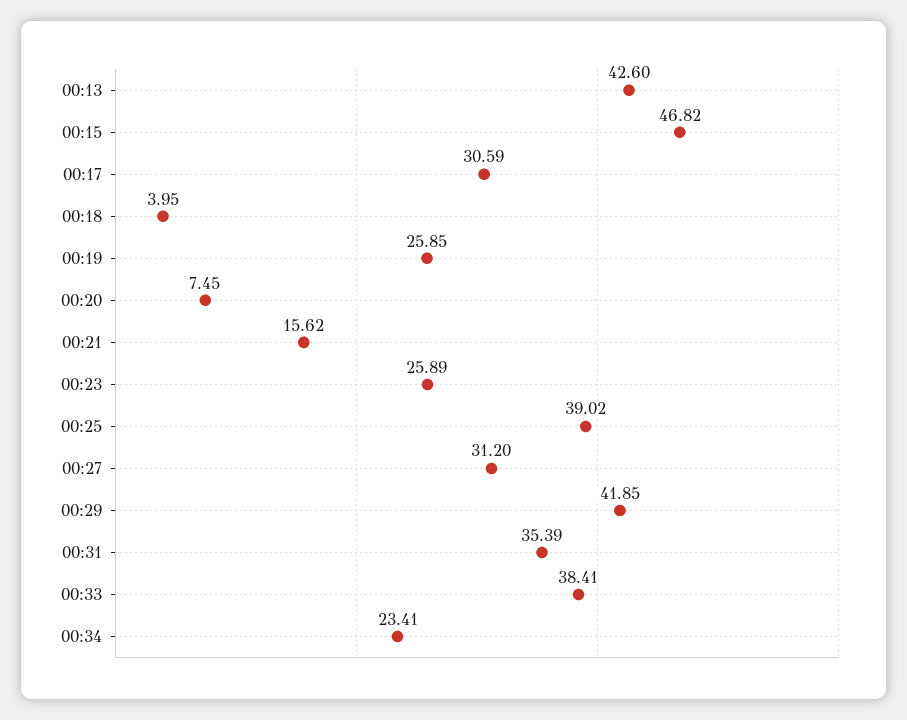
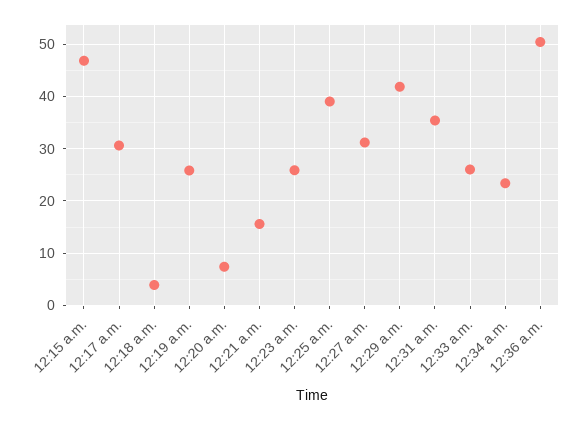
00:13: 42.6 -> none
00:33: 38.41 -> 26
12:36 a.m.: none -> 50

